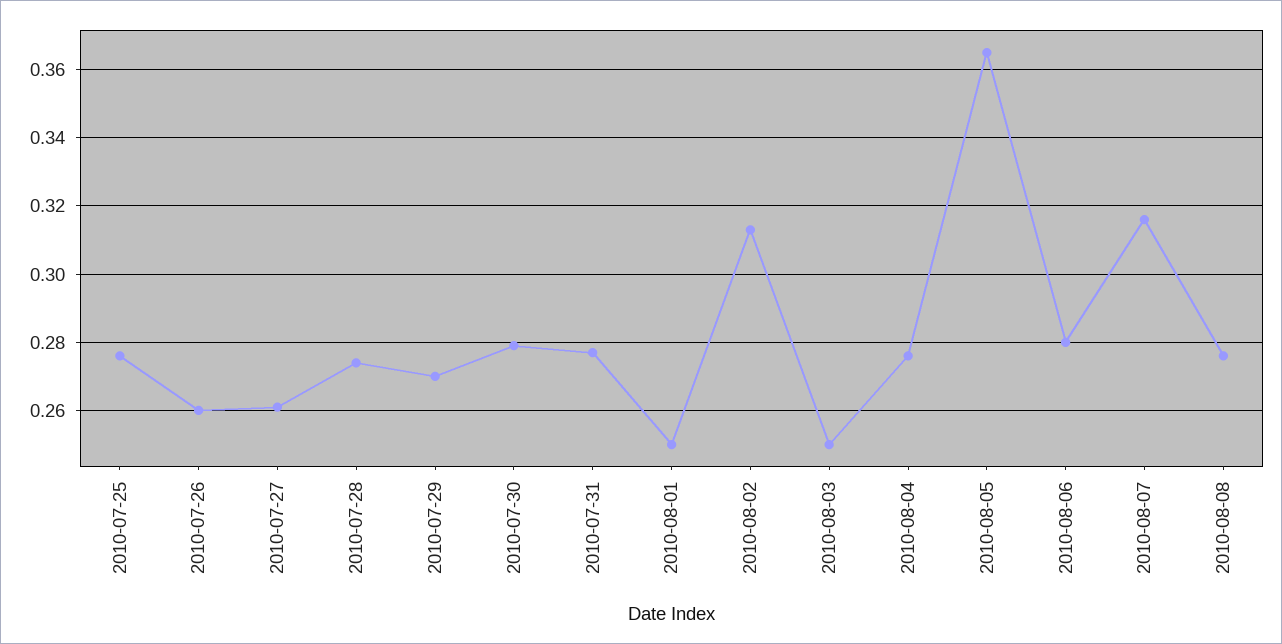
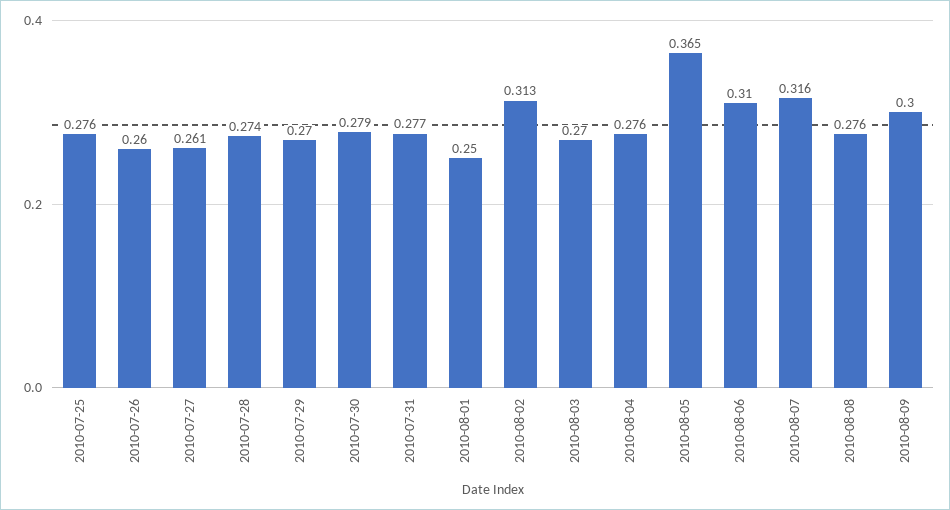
2010-08-03: 0.25 -> 0.27
2010-08-06: 0.28 -> 0.31
2010-08-09: none -> 0.3

